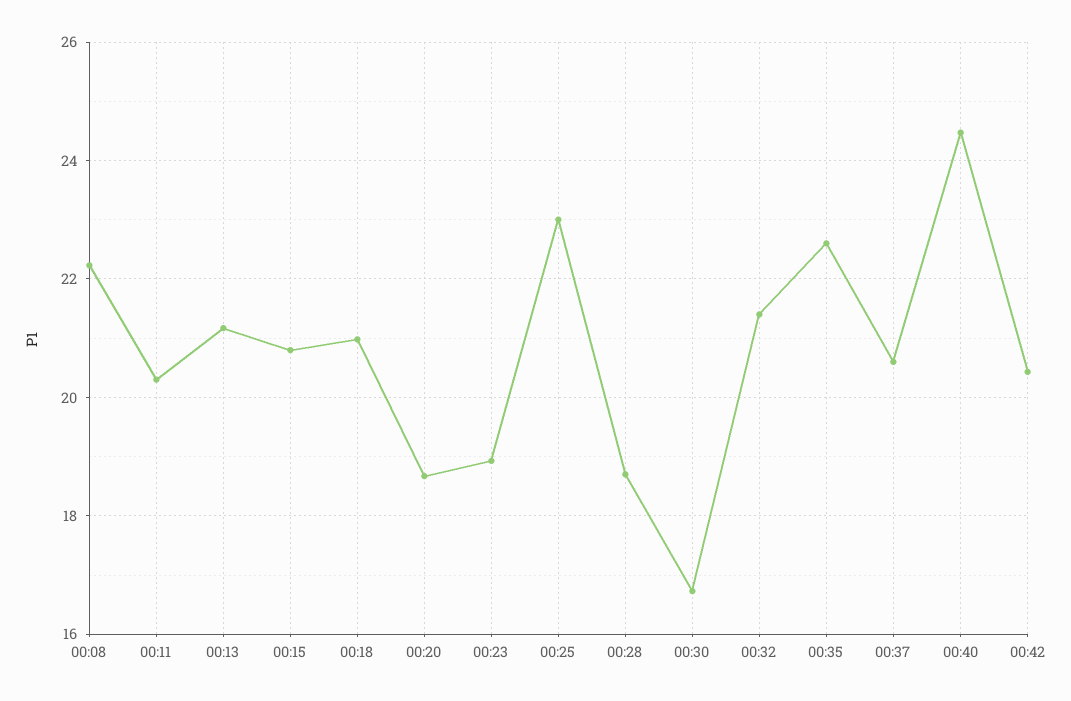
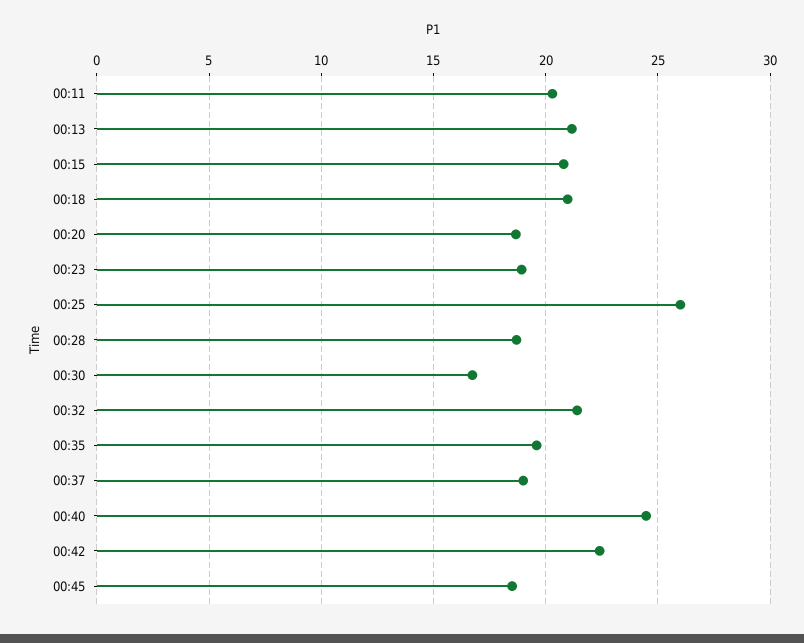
00:08: 22.2 -> none
00:25: 23 -> 26
00:35: 22.6 -> 19.5
00:37: 20.6 -> 19
00:42: 20.4 -> 22.5
00:45: none -> 18.5

